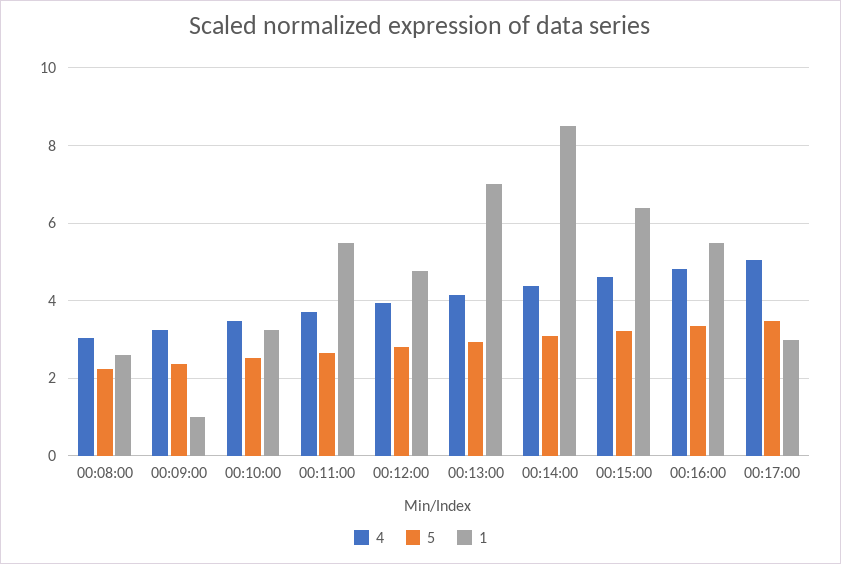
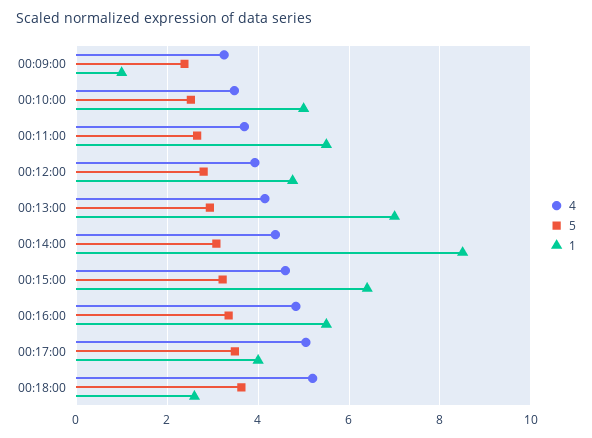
4, 00:08:00: 3 -> none
5, 00:08:00: 2.2 -> none
1, 00:08:00: 2.6 -> none
1, 00:10:00: 3.2 -> 5
1, 00:17:00: 3 -> 4
4, 00:18:00: none -> 5.2
5, 00:18:00: none -> 3.6
1, 00:18:00: none -> 2.6

